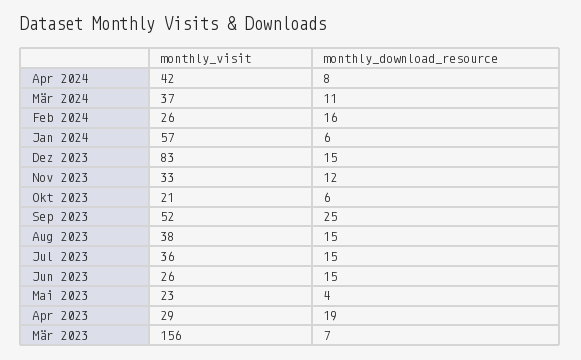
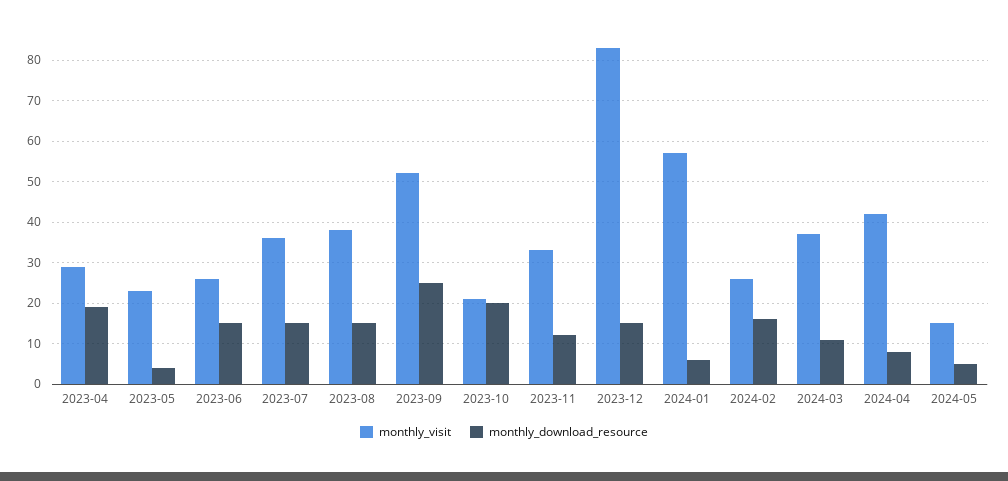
monthly_download_resource, Okt 2023: 6 -> 20
monthly_visit, Mär 2023: 156 -> none
monthly_download_resource, Mär 2023: 7 -> none
monthly_visit, 2024-05: none -> 15
monthly_download_resource, 2024-05: none -> 5

